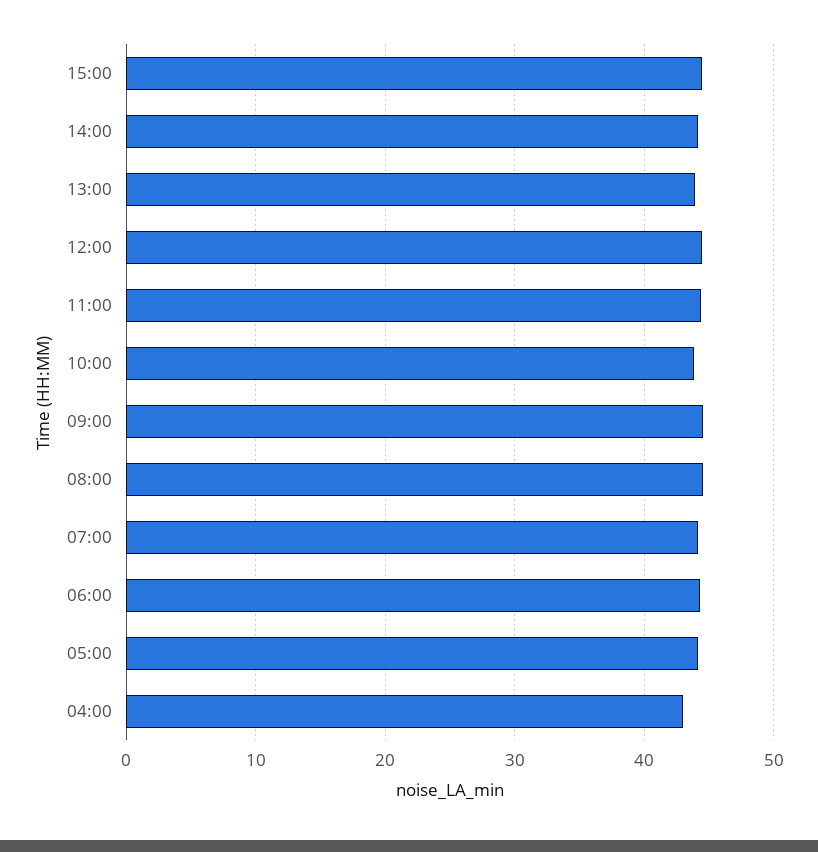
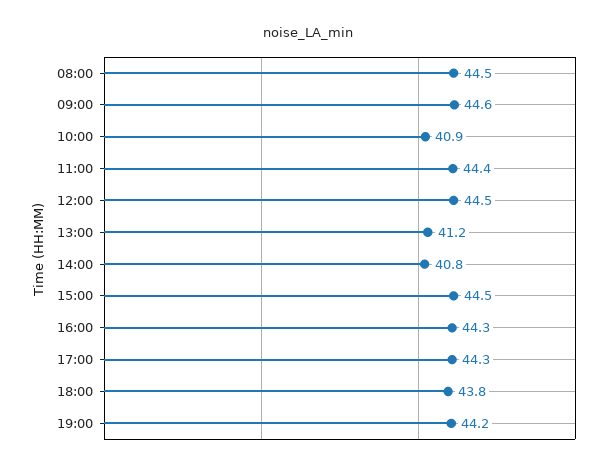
14:00: 44 -> 40.8
13:00: 44 -> 41.2
10:00: 44 -> 40.9
07:00: 44 -> none
06:00: 44 -> none
05:00: 44 -> none
04:00: 43 -> none
16:00: none -> 44.3
17:00: none -> 44.3
18:00: none -> 43.8
19:00: none -> 44.2

